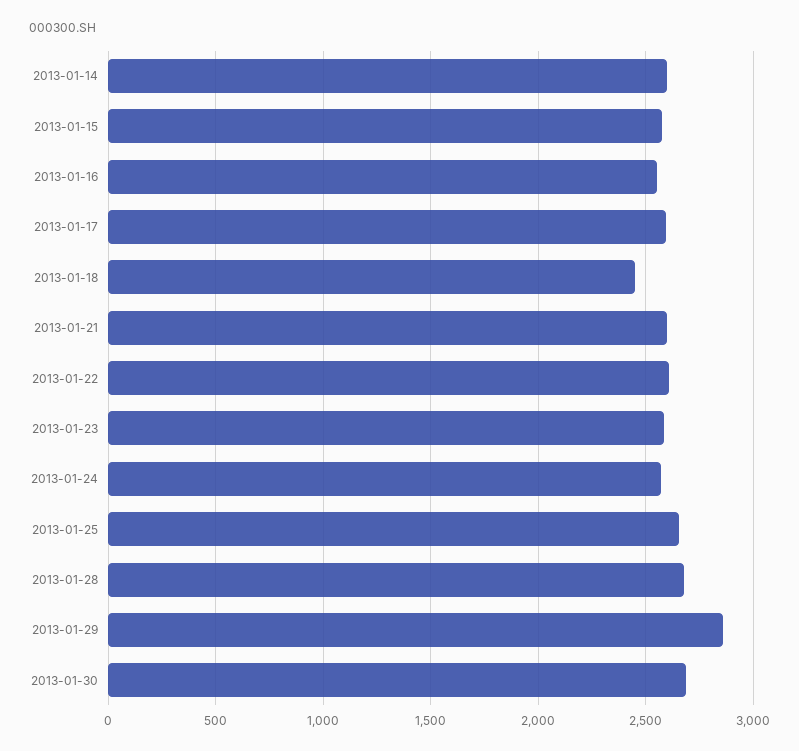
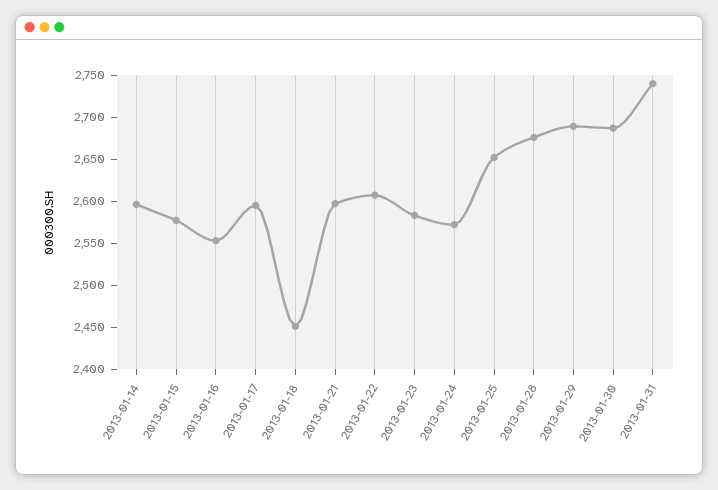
2013-01-29: 2850 -> 2690
2013-01-31: none -> 2740

